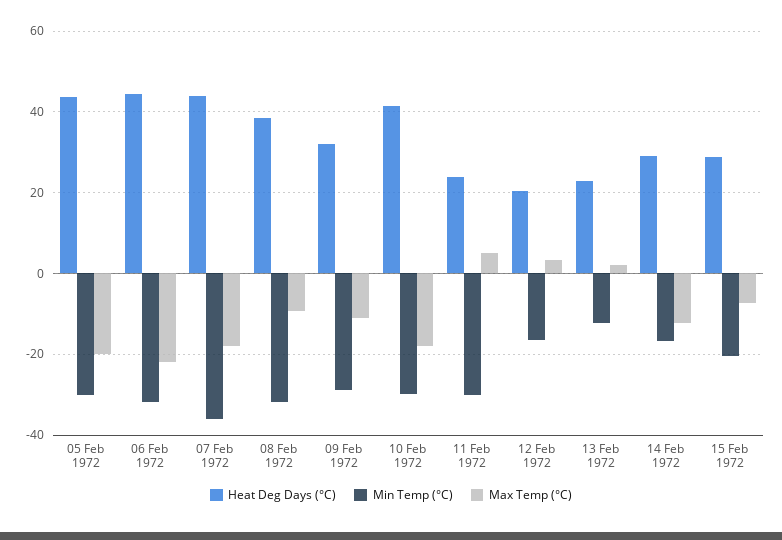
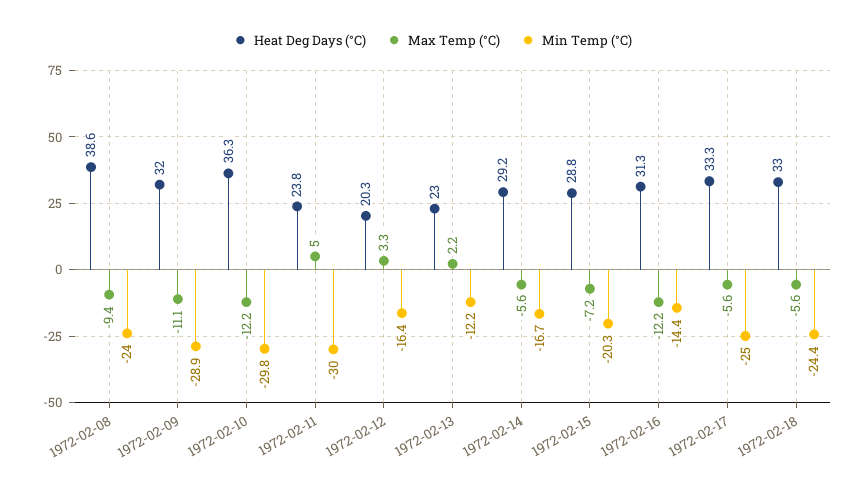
Heat Deg Days (°C), 05 Feb 1972: 44 -> none
Min Temp (°C), 05 Feb 1972: -30 -> none
Max Temp (°C), 05 Feb 1972: -20 -> none
Heat Deg Days (°C), 06 Feb 1972: 44 -> none
Min Temp (°C), 06 Feb 1972: -32 -> none
Max Temp (°C), 06 Feb 1972: -22 -> none
Heat Deg Days (°C), 07 Feb 1972: 44 -> none
Min Temp (°C), 07 Feb 1972: -36 -> none
Max Temp (°C), 07 Feb 1972: -18 -> none
Min Temp (°C), 08 Feb 1972: -32 -> -24
Heat Deg Days (°C), 10 Feb 1972: 42 -> 36.3
Max Temp (°C), 10 Feb 1972: -18 -> -12.2
Max Temp (°C), 14 Feb 1972: -12 -> -5.6
Heat Deg Days (°C), 1972-02-16: none -> 31.3
Max Temp (°C), 1972-02-16: none -> -12.2
Min Temp (°C), 1972-02-16: none -> -14.4
Heat Deg Days (°C), 1972-02-17: none -> 33.3
Max Temp (°C), 1972-02-17: none -> -5.6
Min Temp (°C), 1972-02-17: none -> -25
Heat Deg Days (°C), 1972-02-18: none -> 33
Max Temp (°C), 1972-02-18: none -> -5.6
Min Temp (°C), 1972-02-18: none -> -24.4

